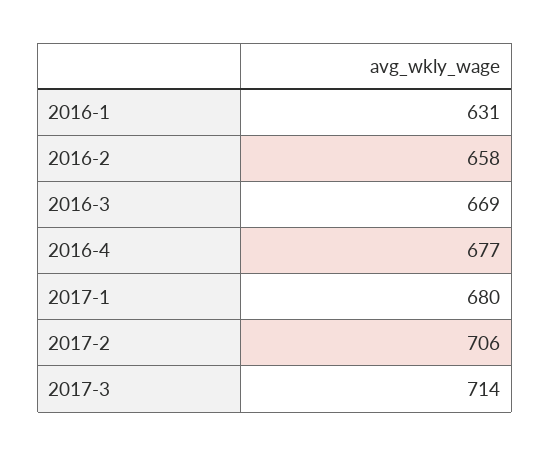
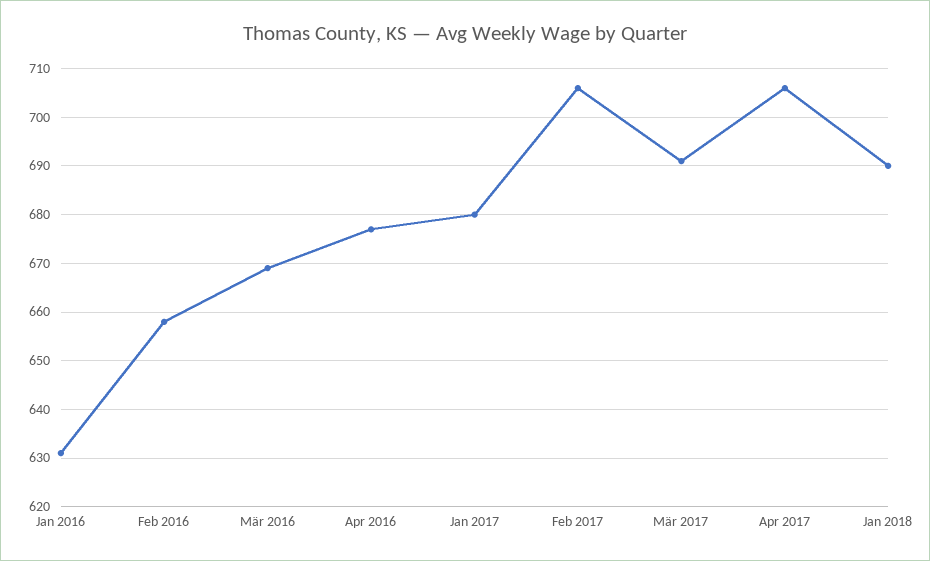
2017-3: 714 -> 690
Apr 2017: none -> 705
Jan 2018: none -> 690

